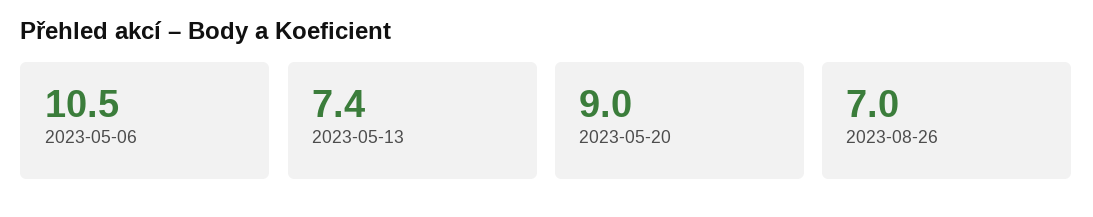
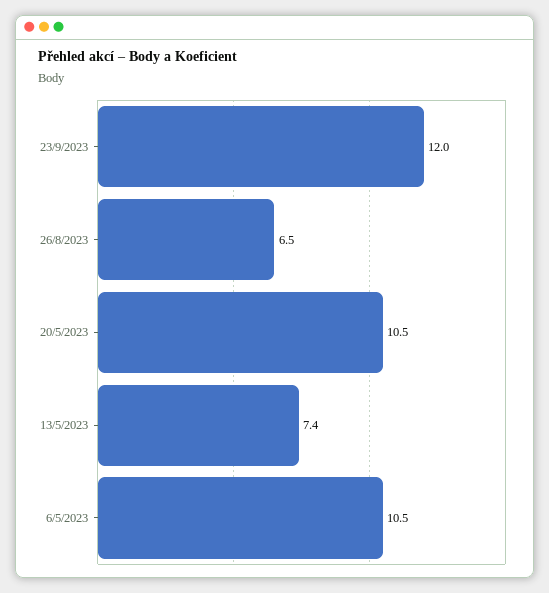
2023-05-20: 9 -> 10.5
2023-08-26: 7 -> 6.5
23/9/2023: none -> 12

